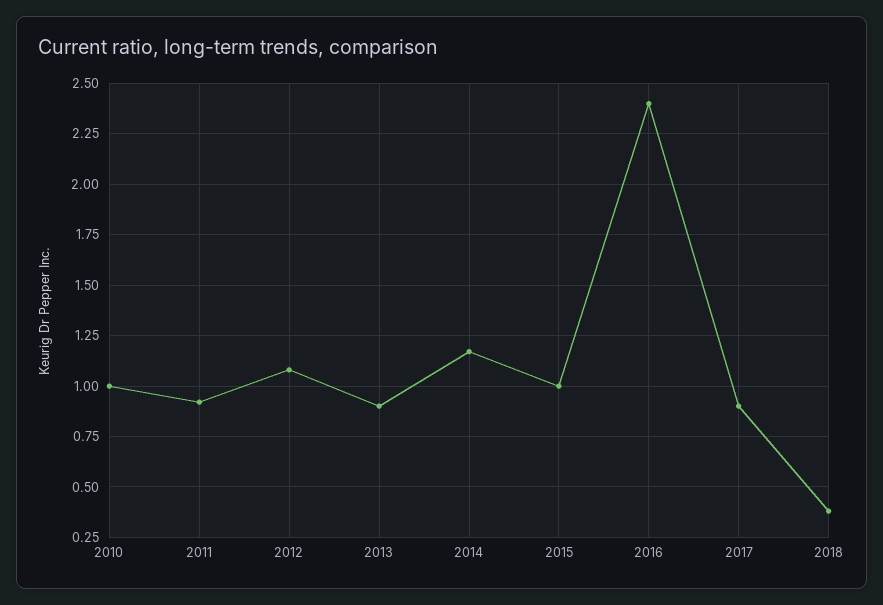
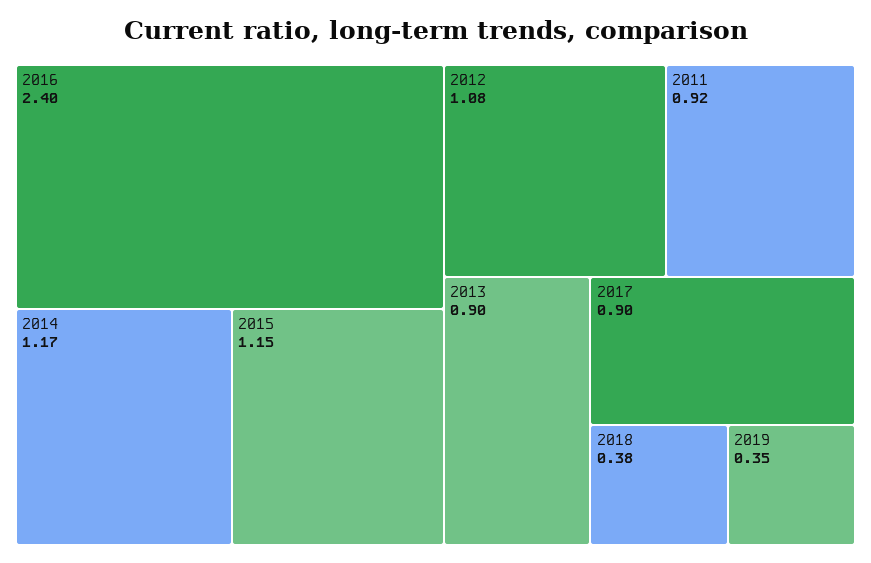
2010: 1 -> none
2015: 1 -> 1.15
2019: none -> 0.35

